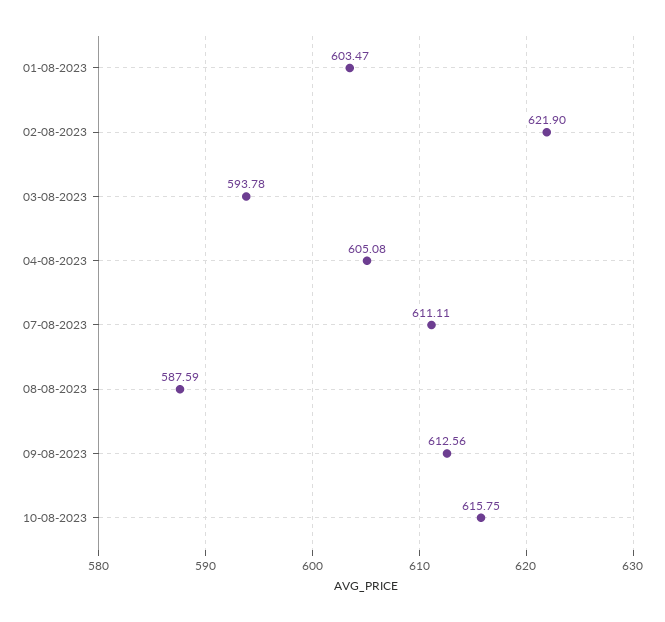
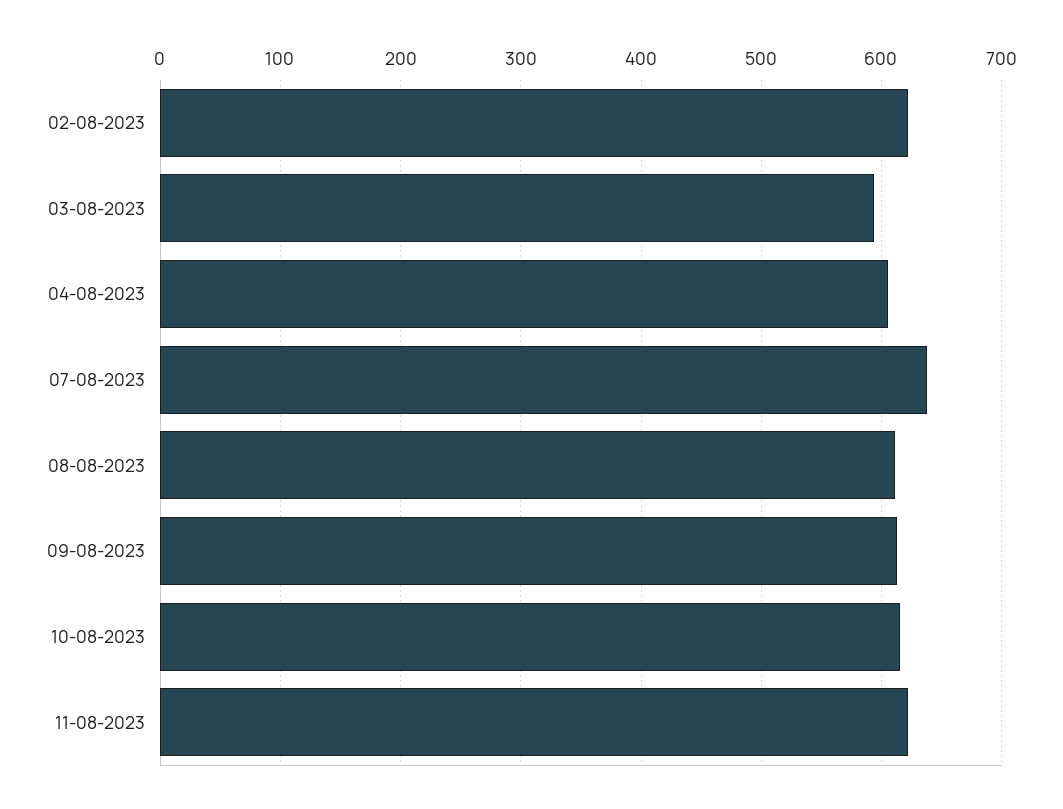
01-08-2023: 603.47 -> none
07-08-2023: 611.11 -> 640
08-08-2023: 587.59 -> 610
11-08-2023: none -> 620

